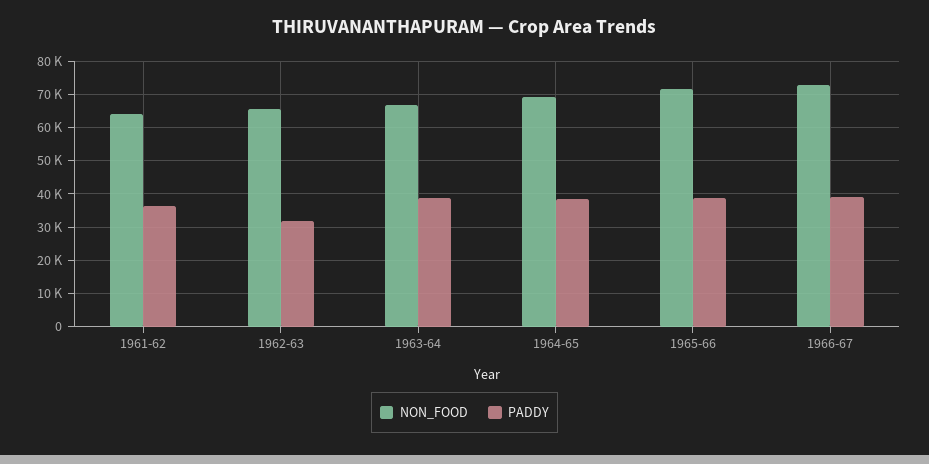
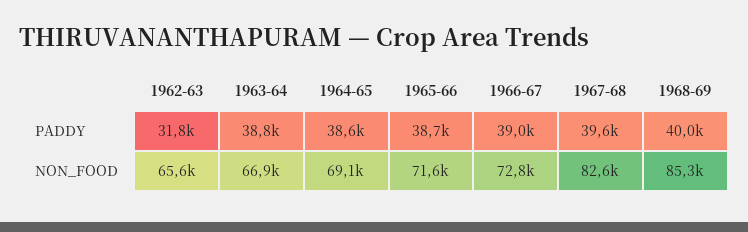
NON_FOOD, 1961-62: 64000 -> none
PADDY, 1961-62: 36000 -> none
PADDY, 1967-68: none -> 39600
PADDY, 1968-69: none -> 40000
NON_FOOD, 1967-68: none -> 82600
NON_FOOD, 1968-69: none -> 85300

